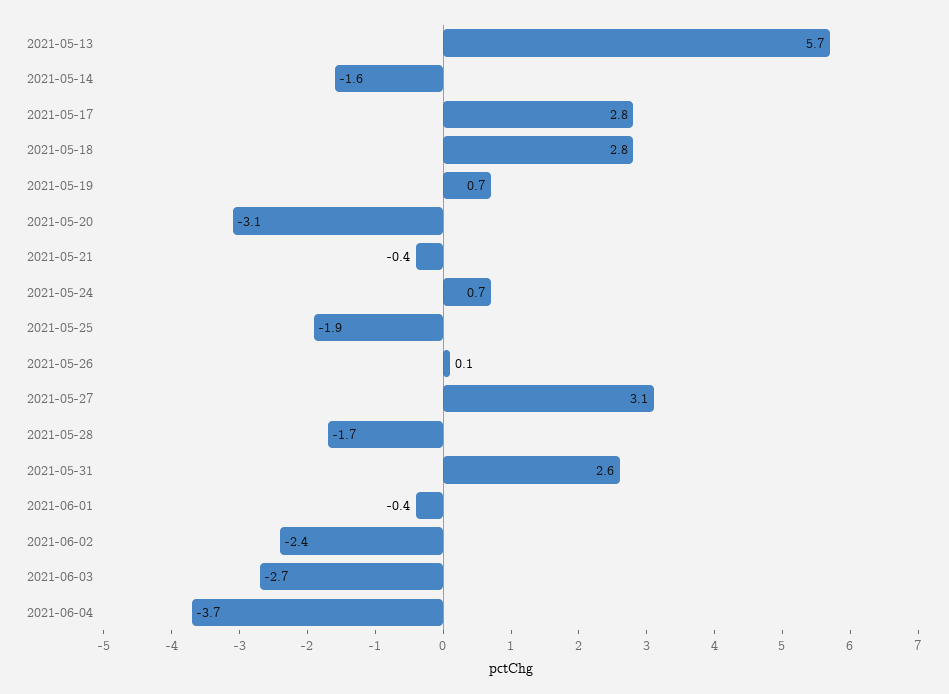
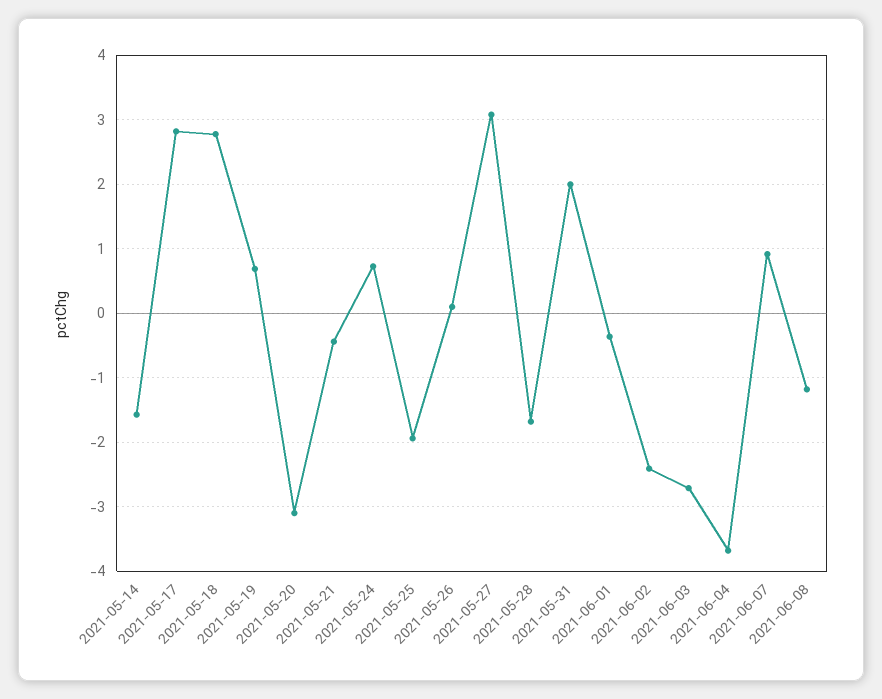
2021-05-13: 5.7 -> none
2021-05-31: 2.6 -> 2
2021-06-07: none -> 0.9
2021-06-08: none -> -1.2

